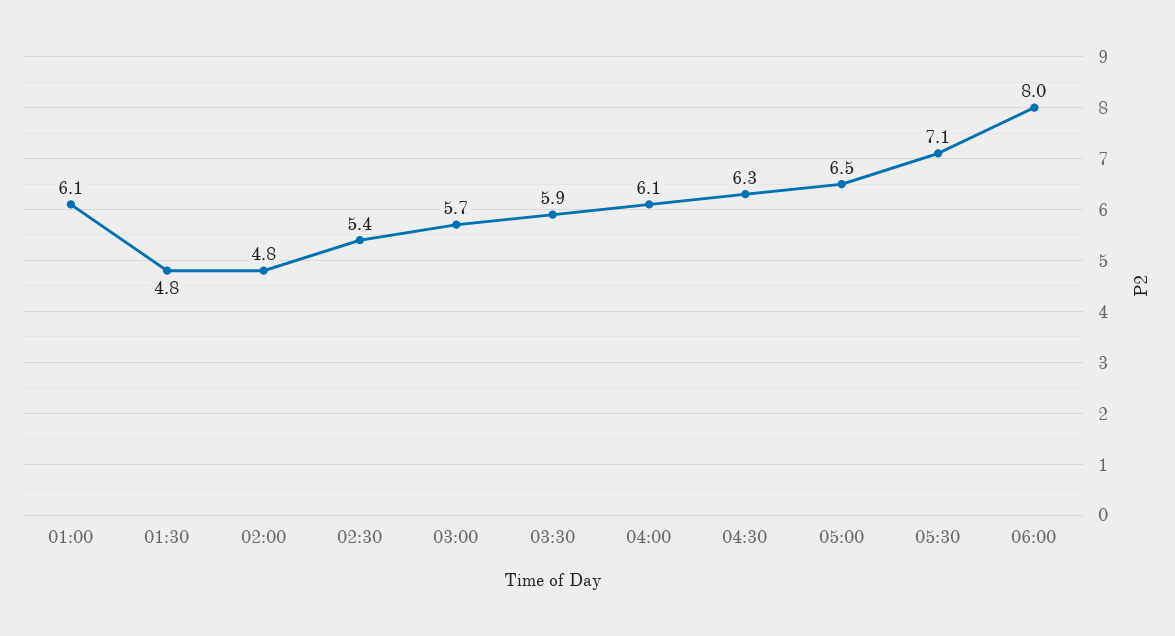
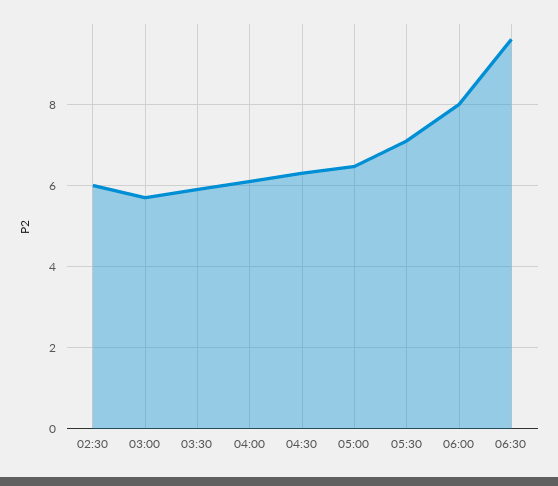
01:00: 6.1 -> none
01:30: 4.8 -> none
02:00: 4.8 -> none
02:30: 5.4 -> 6
06:30: none -> 9.6

